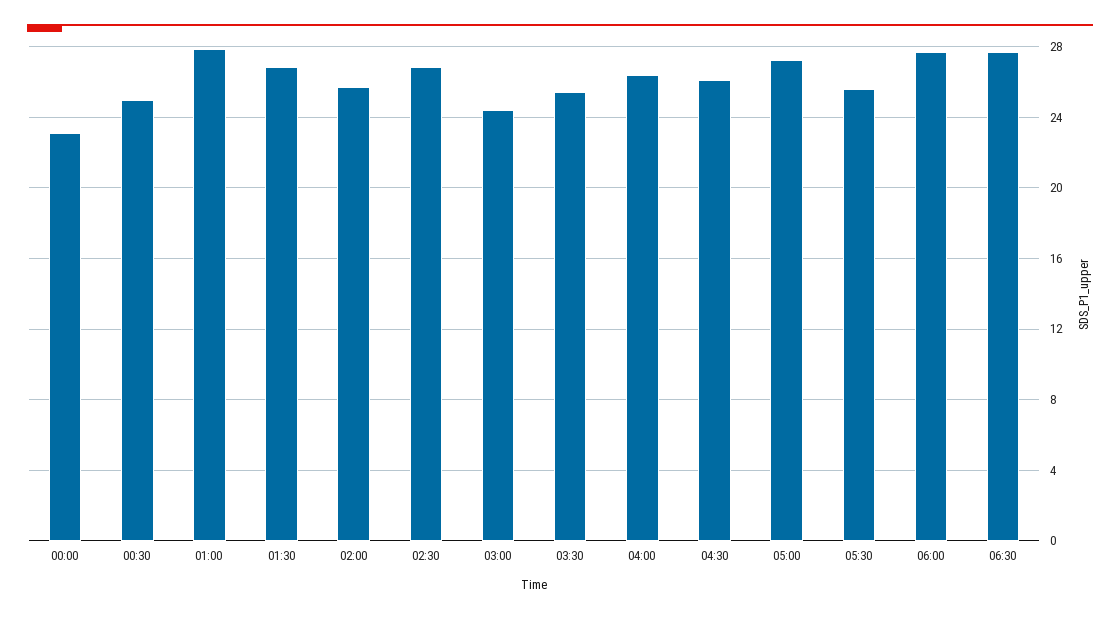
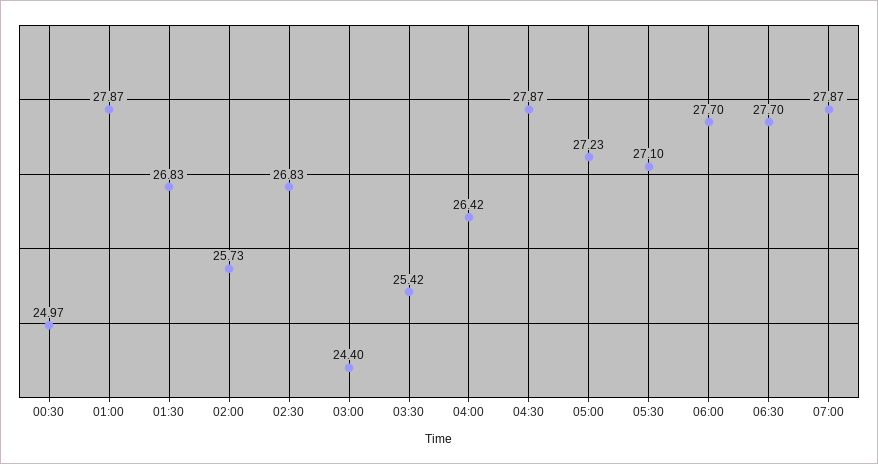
00:00: 23 -> none
04:30: 26 -> 27.87
05:30: 25.5 -> 27.1
07:00: none -> 27.87

